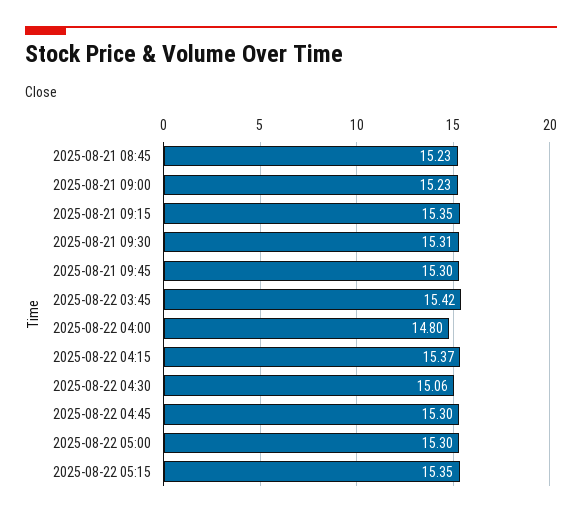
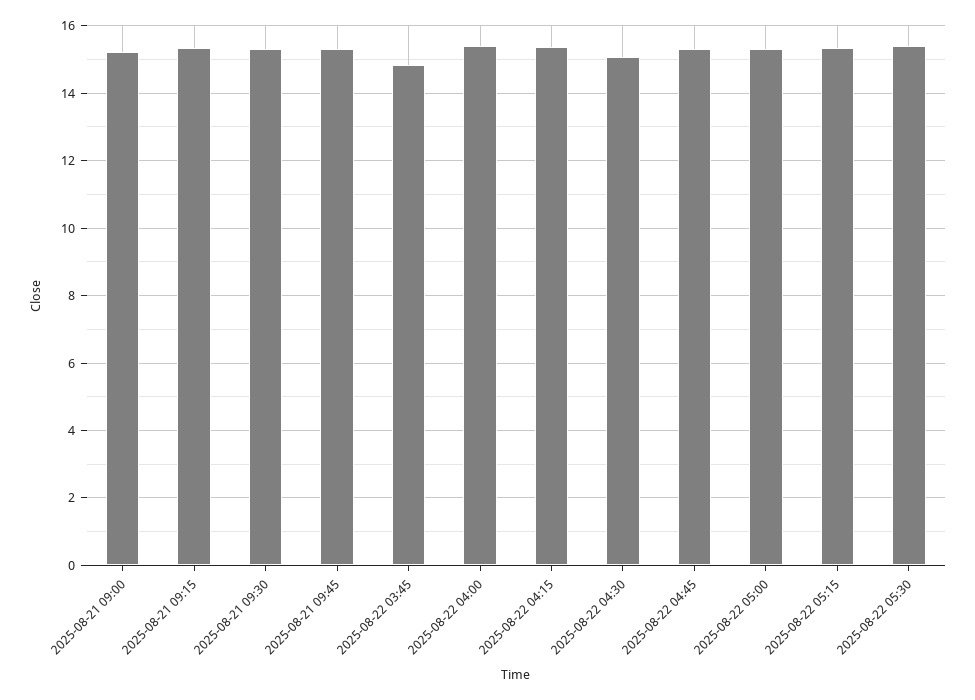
2025-08-21 08:45: 15.23 -> none
2025-08-22 03:45: 15.42 -> 14.8
2025-08-22 04:00: 14.8 -> 15.4
2025-08-22 05:30: none -> 15.4

